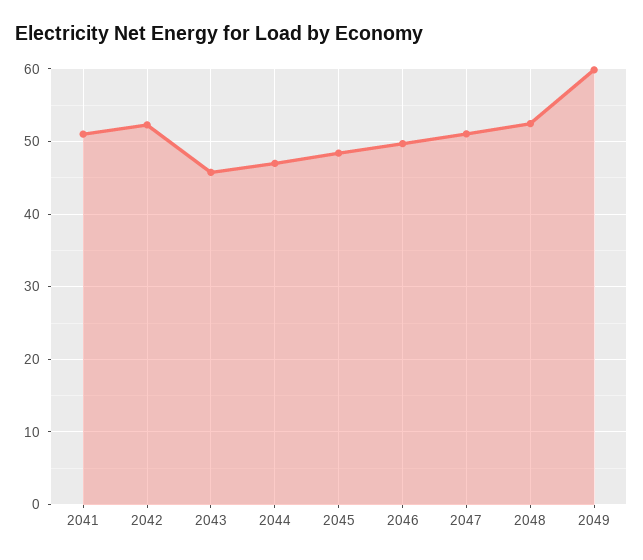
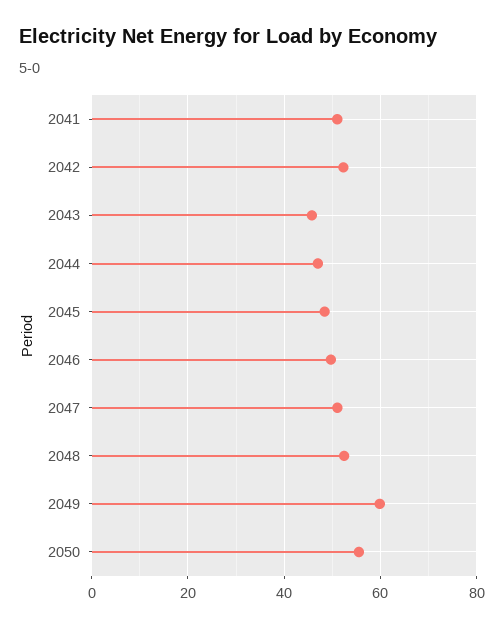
2050: none -> 56

